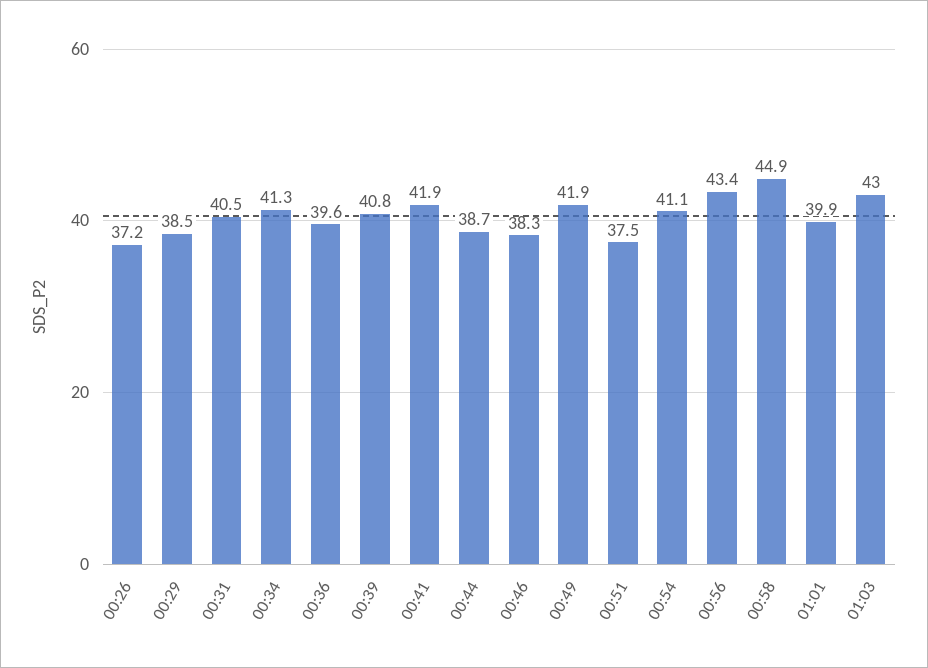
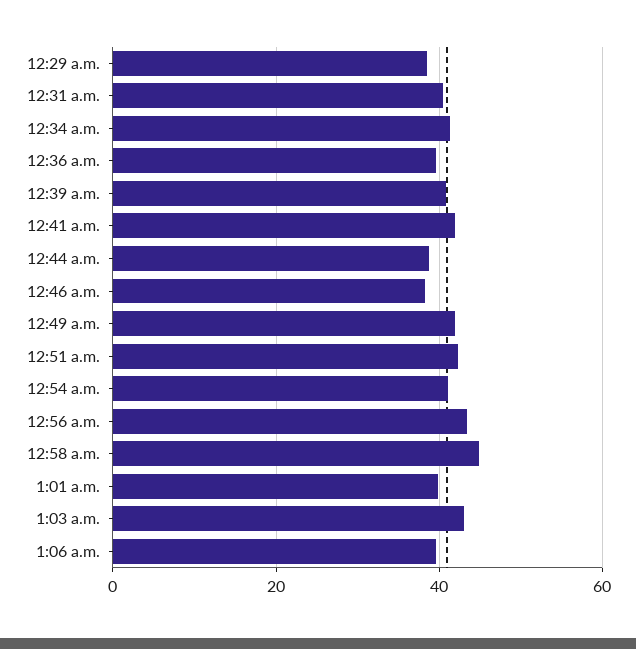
00:26: 37.2 -> none
00:51: 37.5 -> 42
1:06 a.m.: none -> 40

